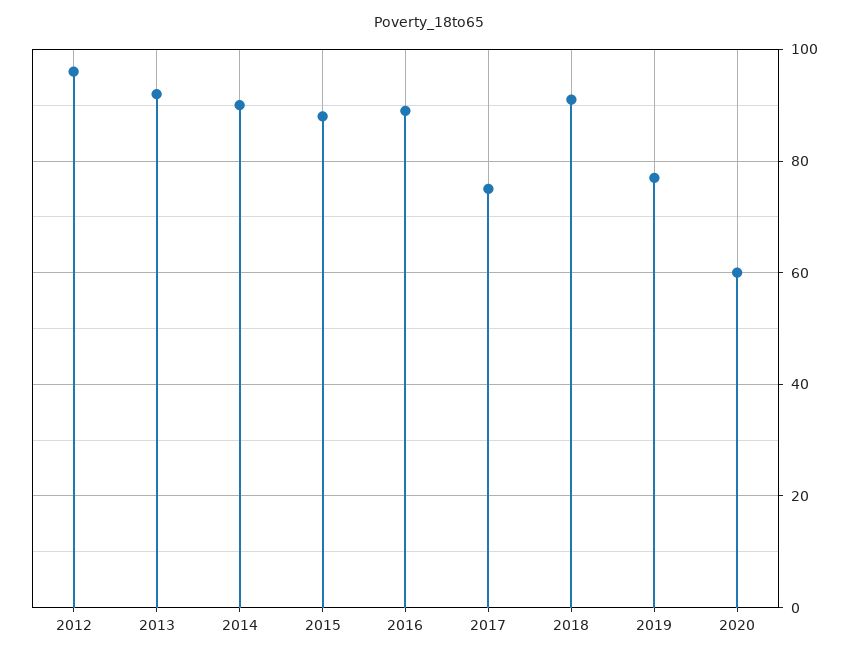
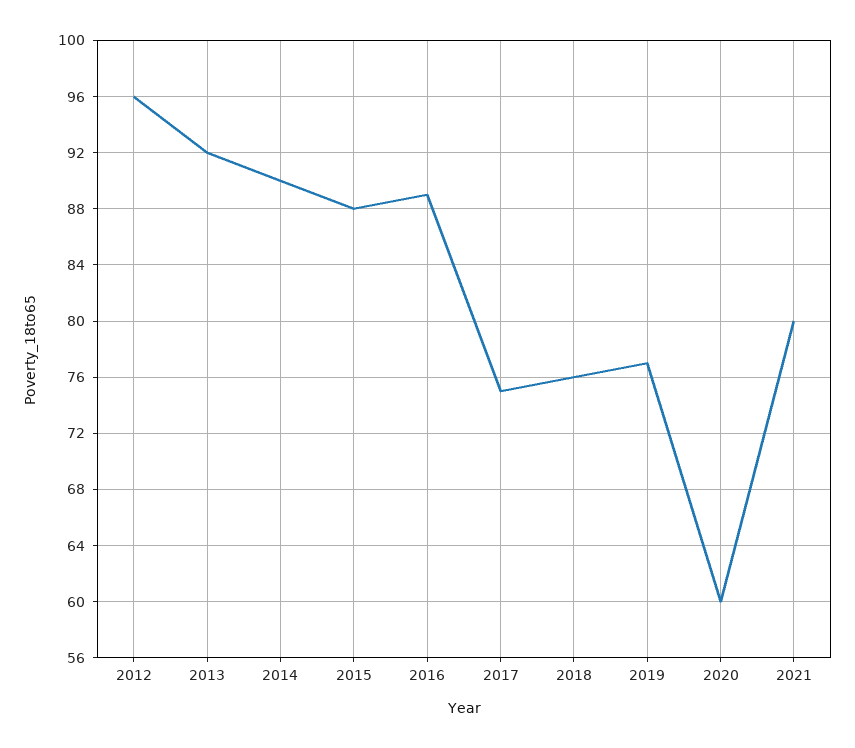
2018: 90 -> 76
2021: none -> 80

